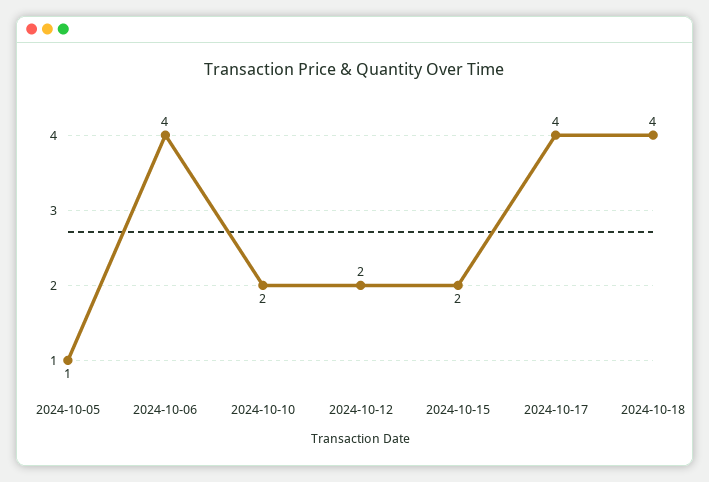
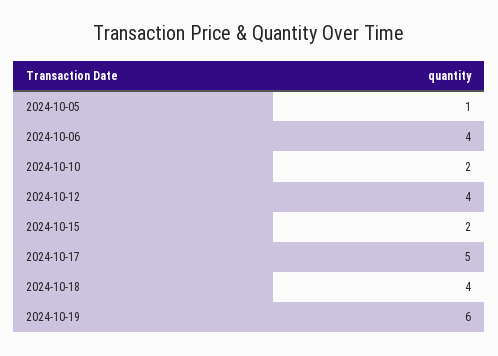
2024-10-12: 2 -> 4
2024-10-17: 4 -> 5
2024-10-19: none -> 6

